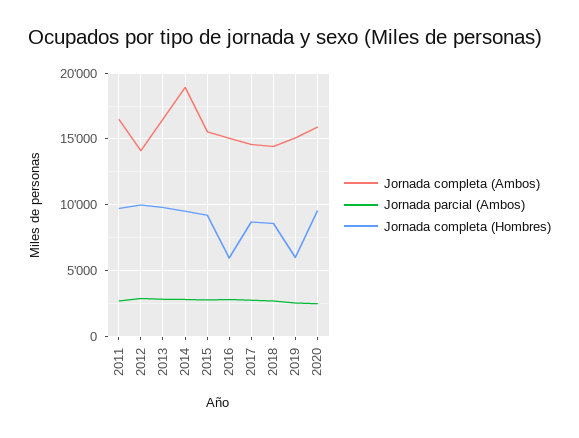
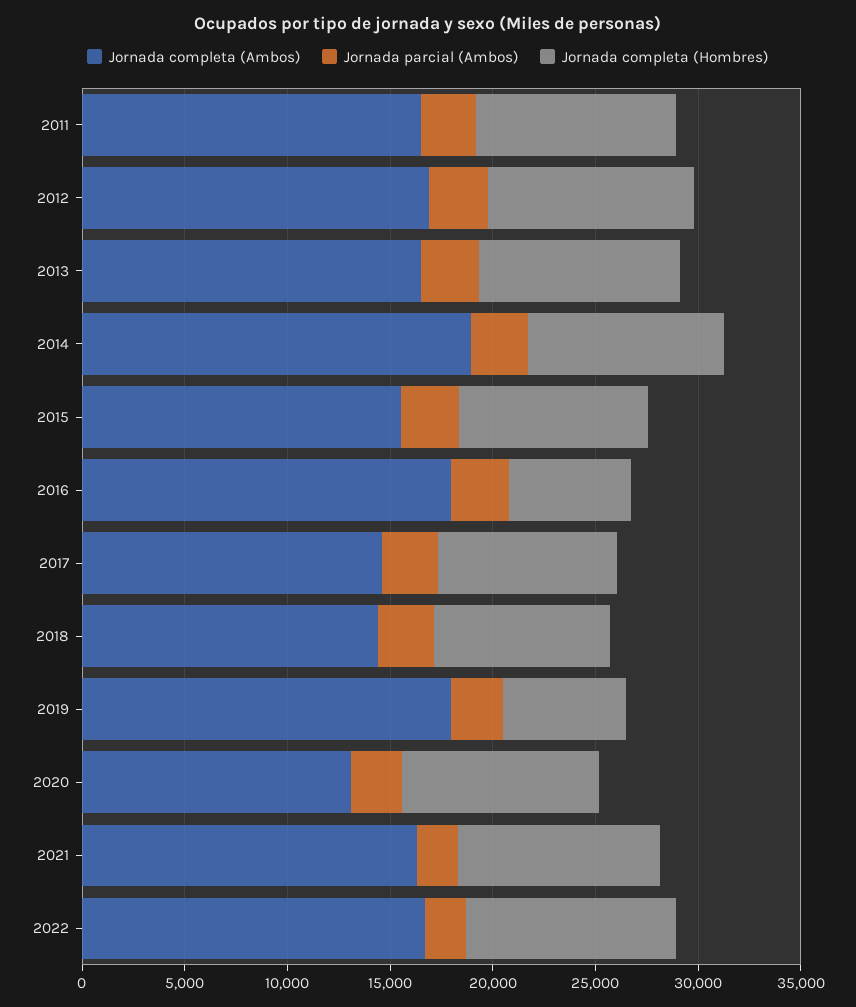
Jornada completa (Ambos), 2012: 14000 -> 17000
Jornada completa (Ambos), 2016: 15000 -> 18000
Jornada completa (Ambos), 2019: 15000 -> 18000
Jornada completa (Ambos), 2020: 16000 -> 13000
Jornada completa (Ambos), 2021: none -> 16000
Jornada parcial (Ambos), 2021: none -> 2000
Jornada completa (Hombres), 2021: none -> 10000
Jornada completa (Ambos), 2022: none -> 17000
Jornada parcial (Ambos), 2022: none -> 2000
Jornada completa (Hombres), 2022: none -> 10000

